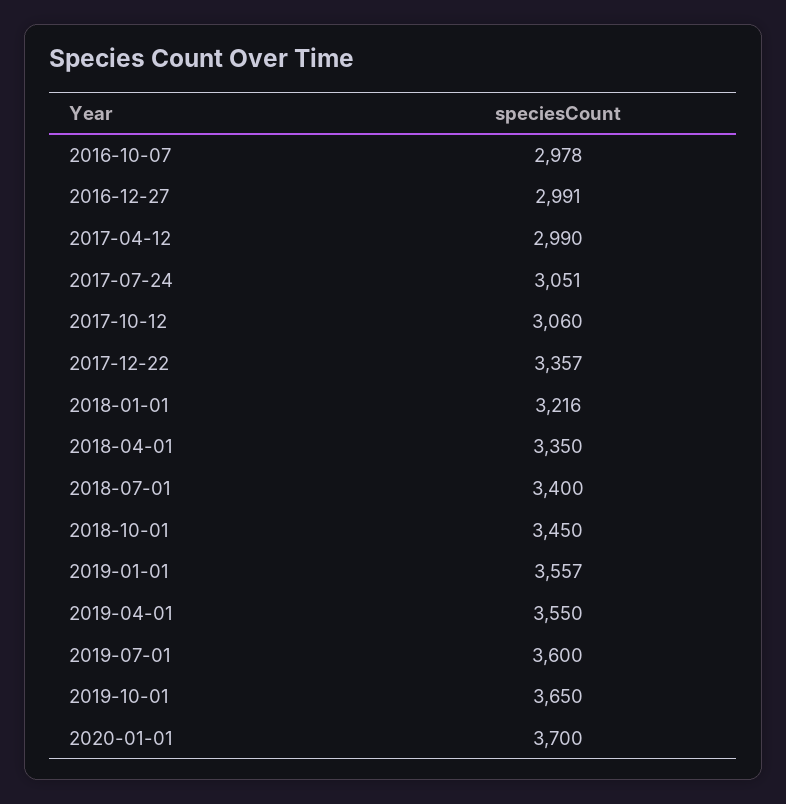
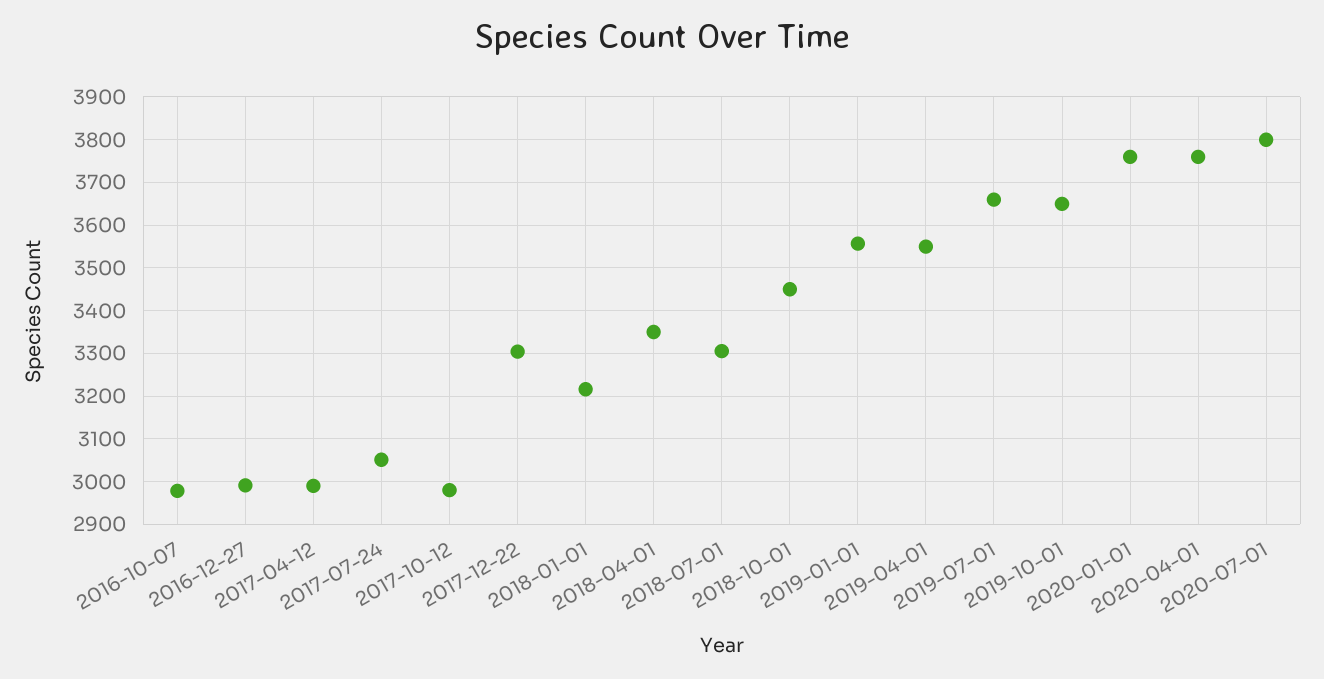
2017-10-12: 3060 -> 2980
2017-12-22: 3357 -> 3300
2018-07-01: 3400 -> 3300
2019-07-01: 3600 -> 3660
2020-01-01: 3700 -> 3760
2020-04-01: none -> 3760
2020-07-01: none -> 3800

